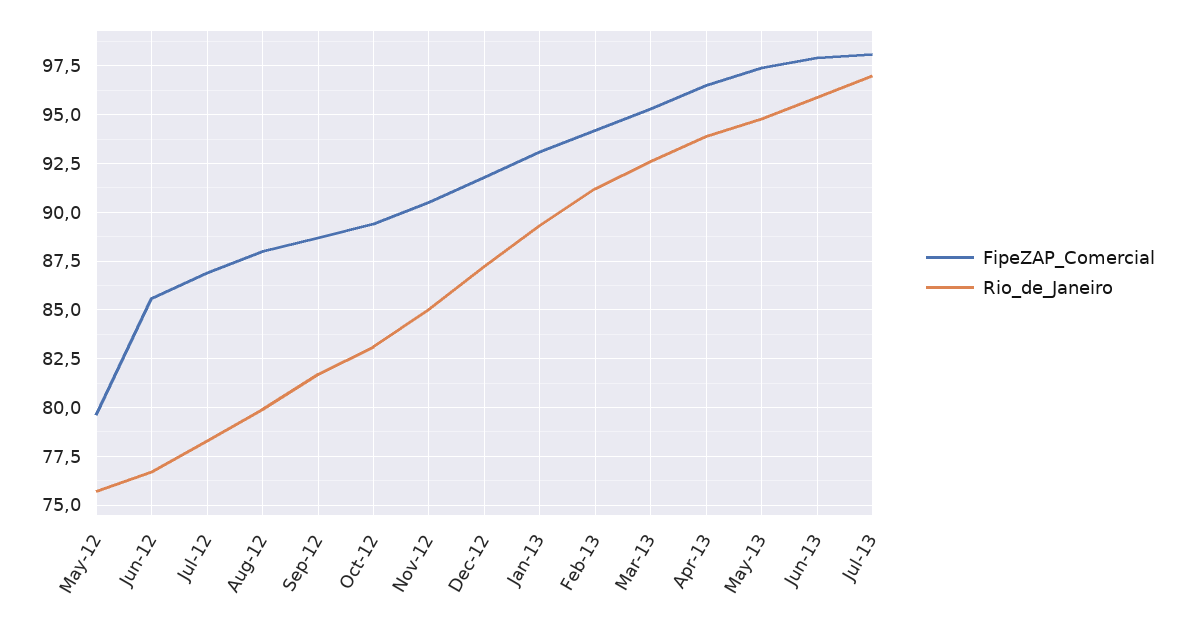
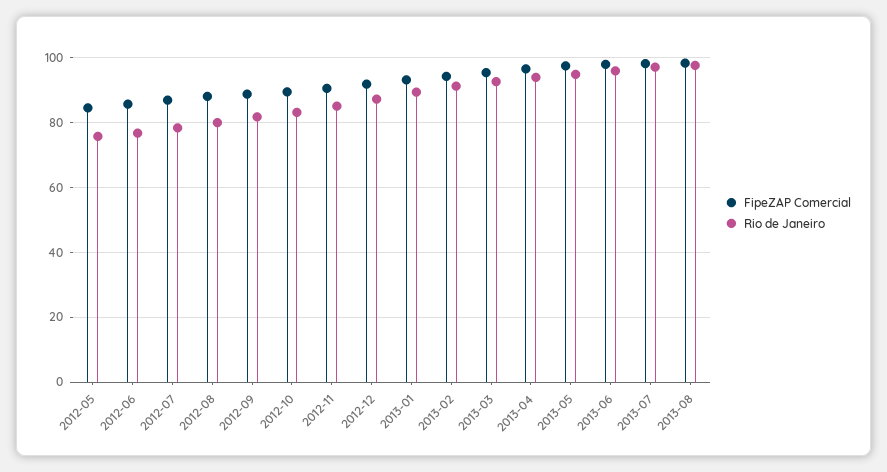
FipeZAP_Comercial, May-12: 79.5 -> 84
FipeZAP_Comercial, 2013-08: none -> 98
Rio_de_Janeiro, 2013-08: none -> 98

